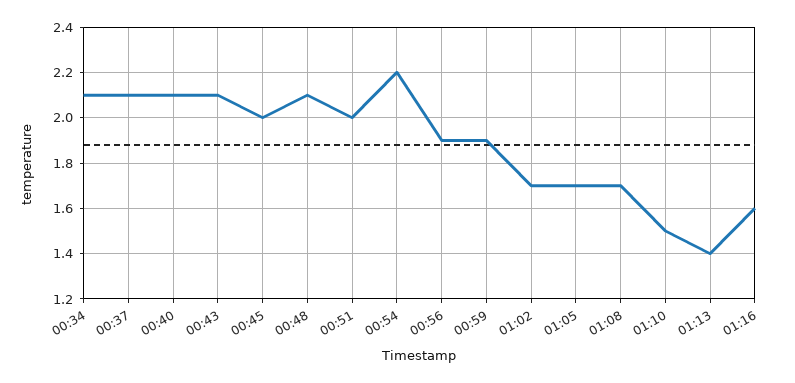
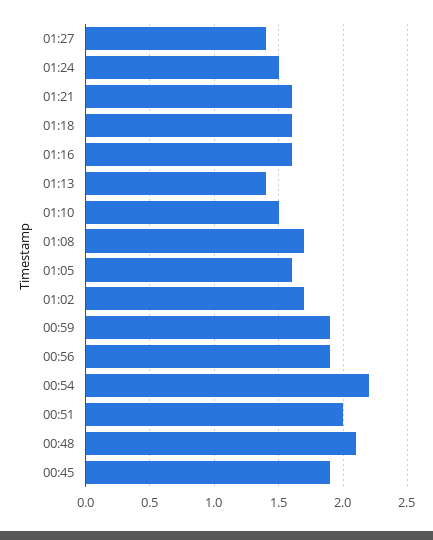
00:34: 2.1 -> none
00:37: 2.1 -> none
00:40: 2.1 -> none
00:43: 2.1 -> none
00:45: 2 -> 1.9
01:05: 1.7 -> 1.6
01:27: none -> 1.4
01:24: none -> 1.5
01:21: none -> 1.6
01:18: none -> 1.6

